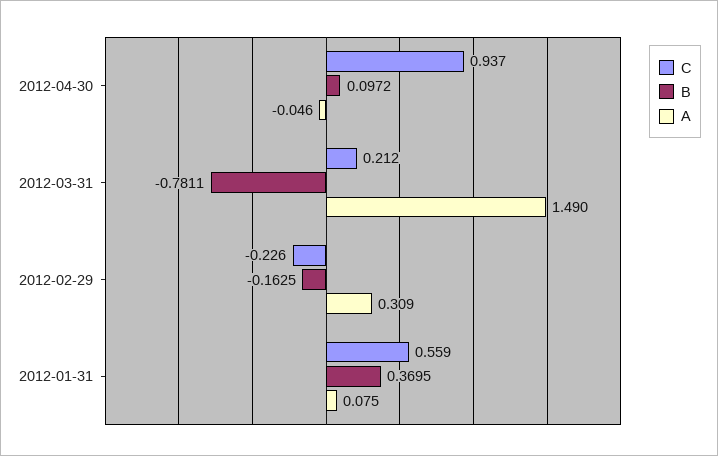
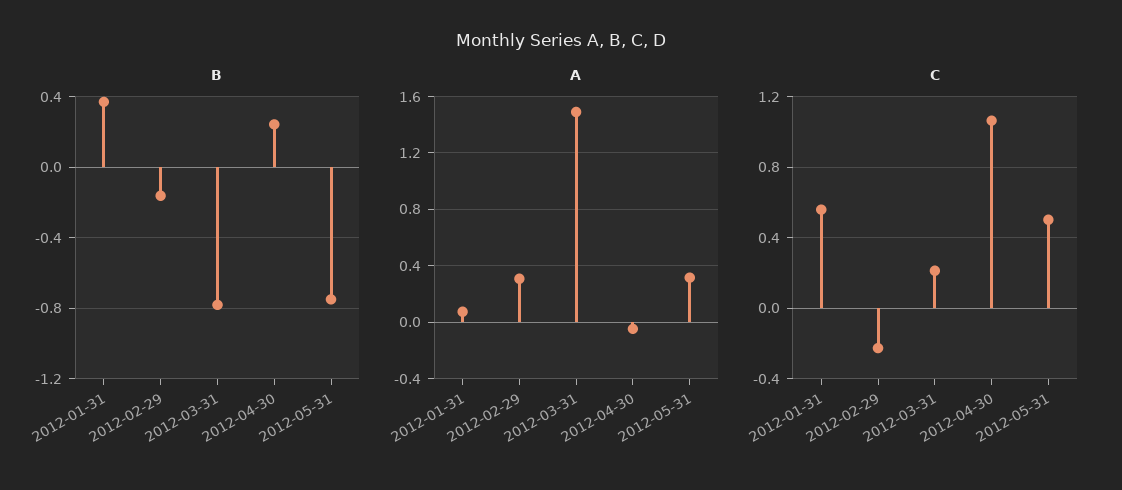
C, 2012-04-30: 0.937 -> 1.05
B, 2012-04-30: 0.0972 -> 0.25
B, 2012-05-31: none -> -0.75
A, 2012-05-31: none -> 0.3
C, 2012-05-31: none -> 0.5

